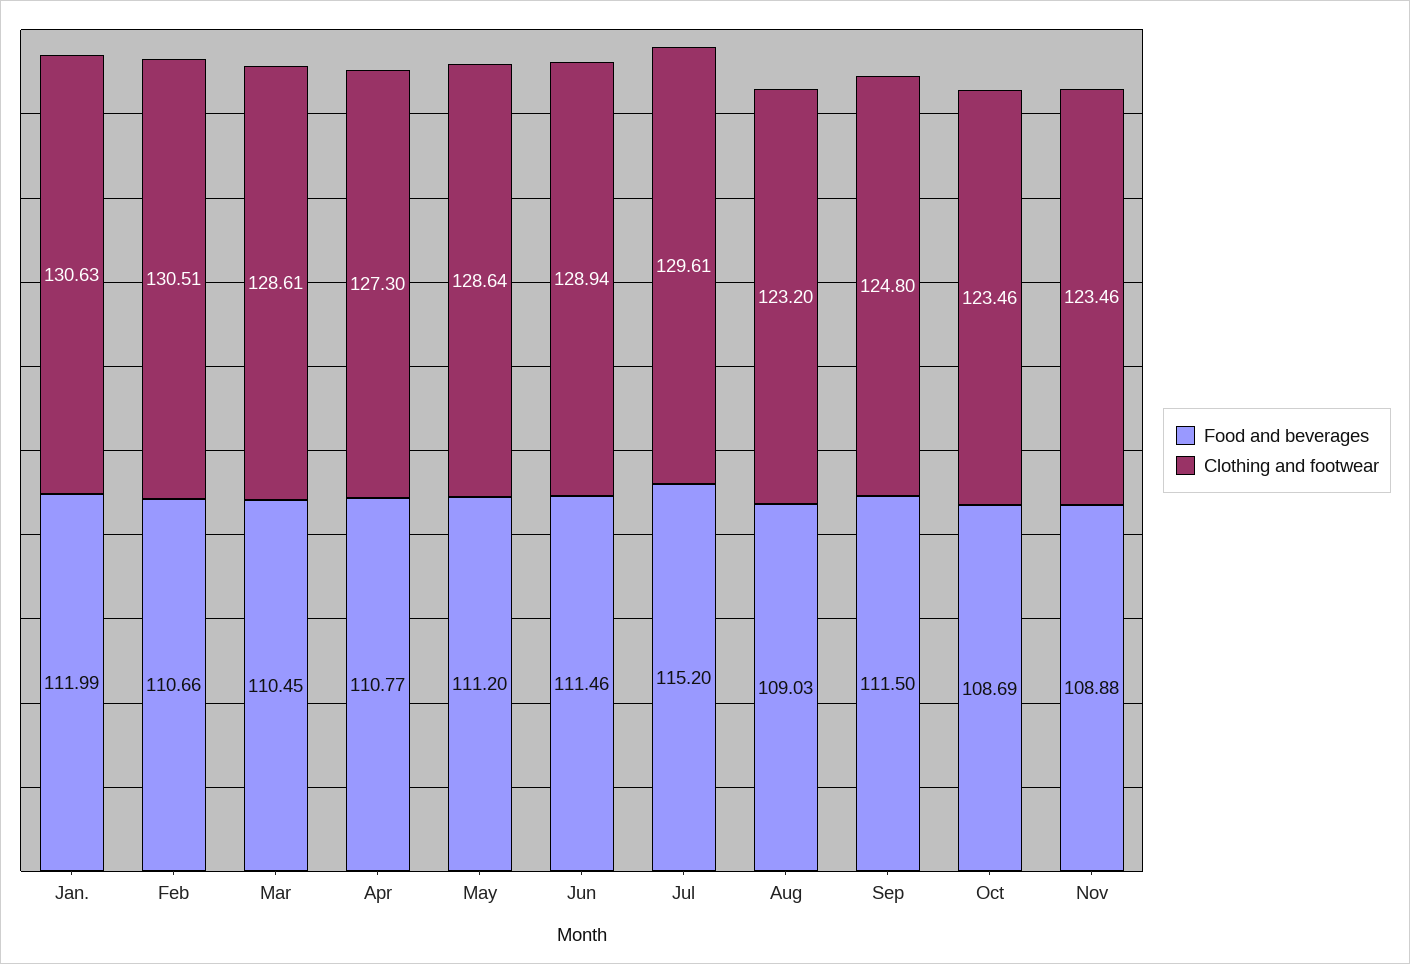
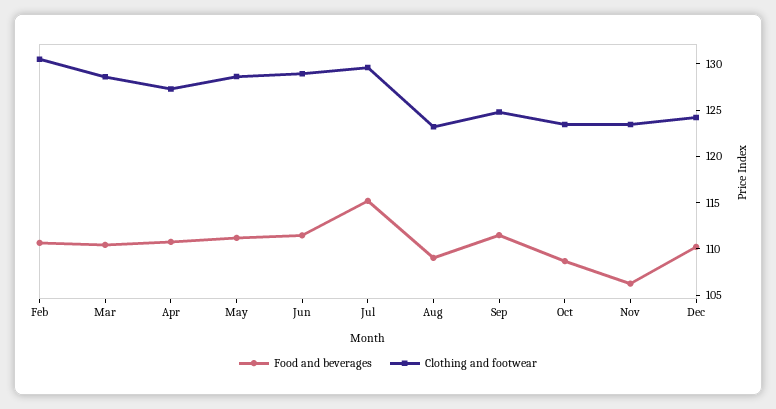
Food and beverages, Jan.: 111.99 -> none
Clothing and footwear, Jan.: 130.63 -> none
Food and beverages, Nov: 108.88 -> 106
Food and beverages, Dec: none -> 110
Clothing and footwear, Dec: none -> 124

